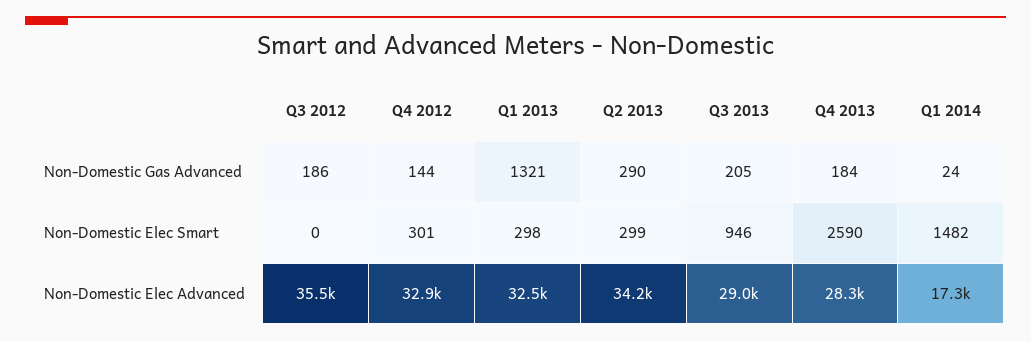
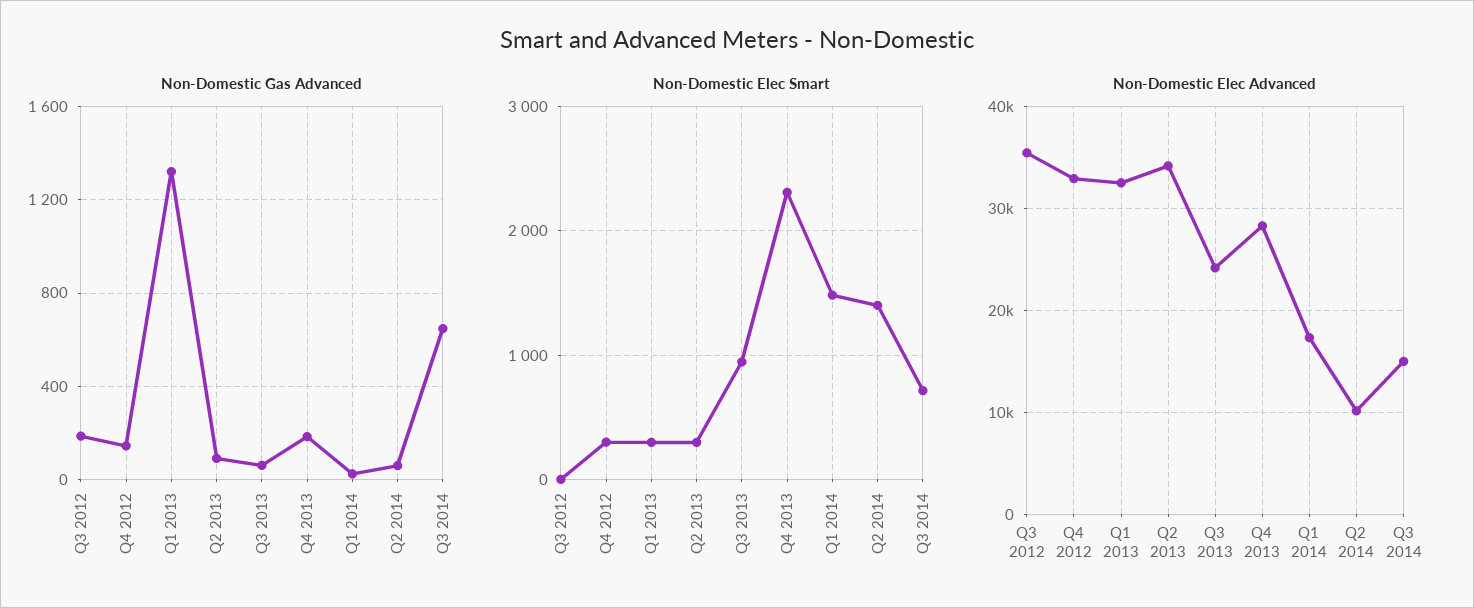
Non-Domestic Gas Advanced, Q2 2013: 290 -> 100
Non-Domestic Gas Advanced, Q3 2013: 205 -> 50
Non-Domestic Elec Smart, Q4 2013: 2590 -> 2300
Non-Domestic Elec Advanced, Q3 2013: 29000 -> 24000
Non-Domestic Gas Advanced, Q2 2014: none -> 50
Non-Domestic Gas Advanced, Q3 2014: none -> 650
Non-Domestic Elec Smart, Q2 2014: none -> 1400
Non-Domestic Elec Smart, Q3 2014: none -> 700
Non-Domestic Elec Advanced, Q2 2014: none -> 10000
Non-Domestic Elec Advanced, Q3 2014: none -> 15000

